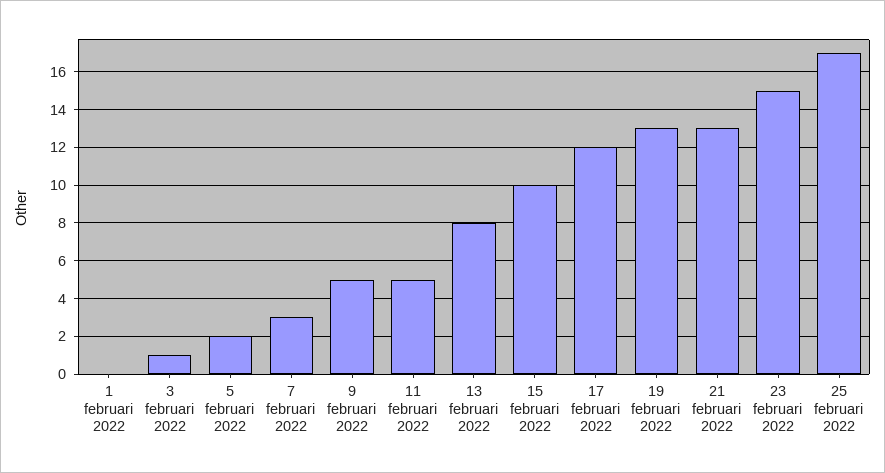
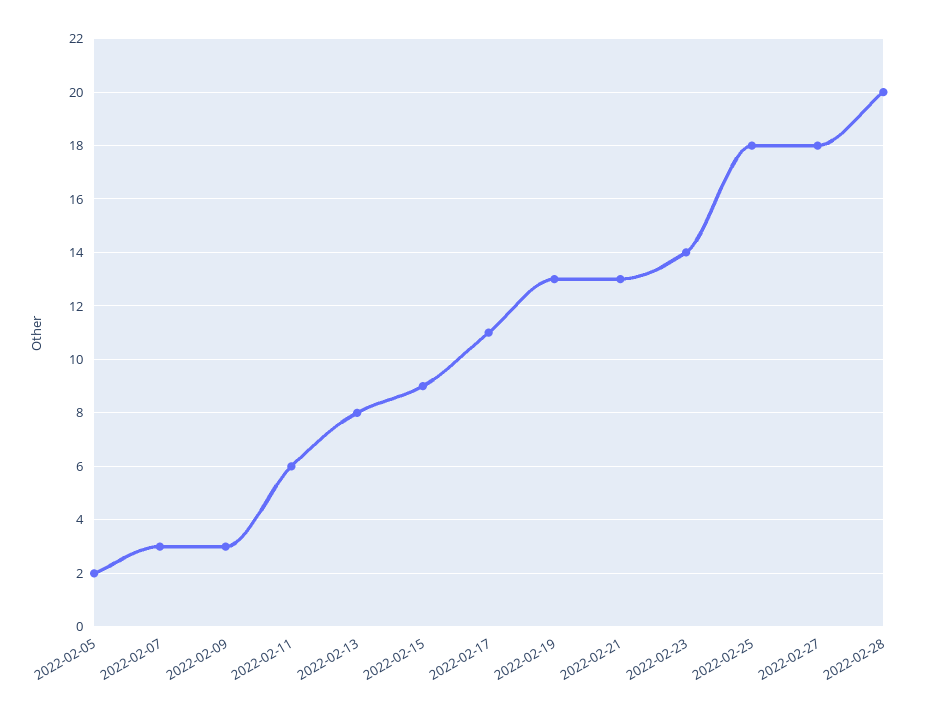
1 februari 2022: 0 -> none
3 februari 2022: 1 -> none
9 februari 2022: 5 -> 3
11 februari 2022: 5 -> 6
15 februari 2022: 10 -> 9
17 februari 2022: 12 -> 11
23 februari 2022: 15 -> 14
25 februari 2022: 17 -> 18
2022-02-27: none -> 18
2022-02-28: none -> 20

